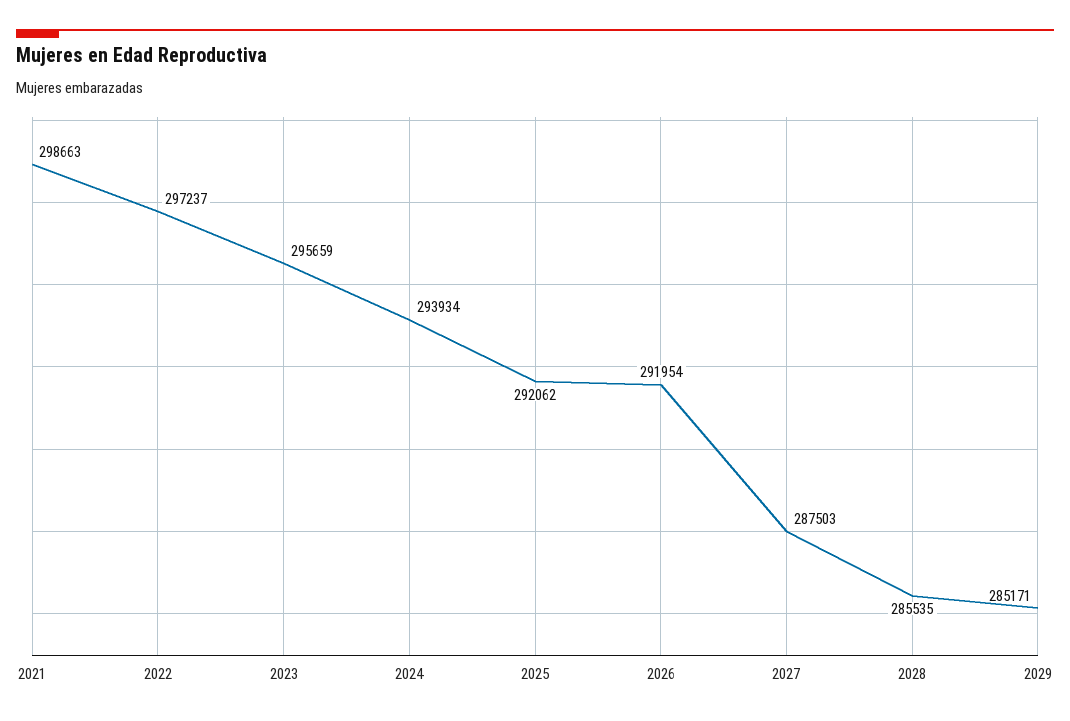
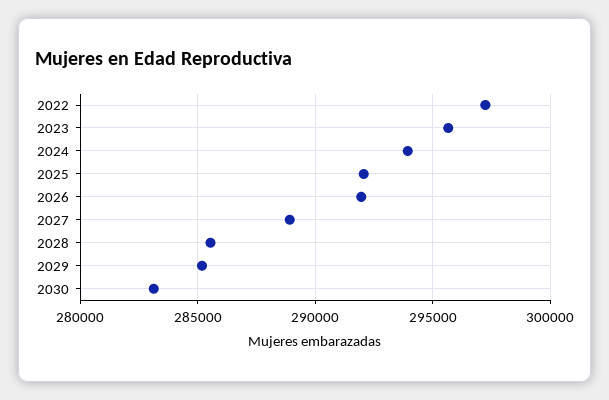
2021: 298663 -> none
2027: 287503 -> 289000
2030: none -> 283000

